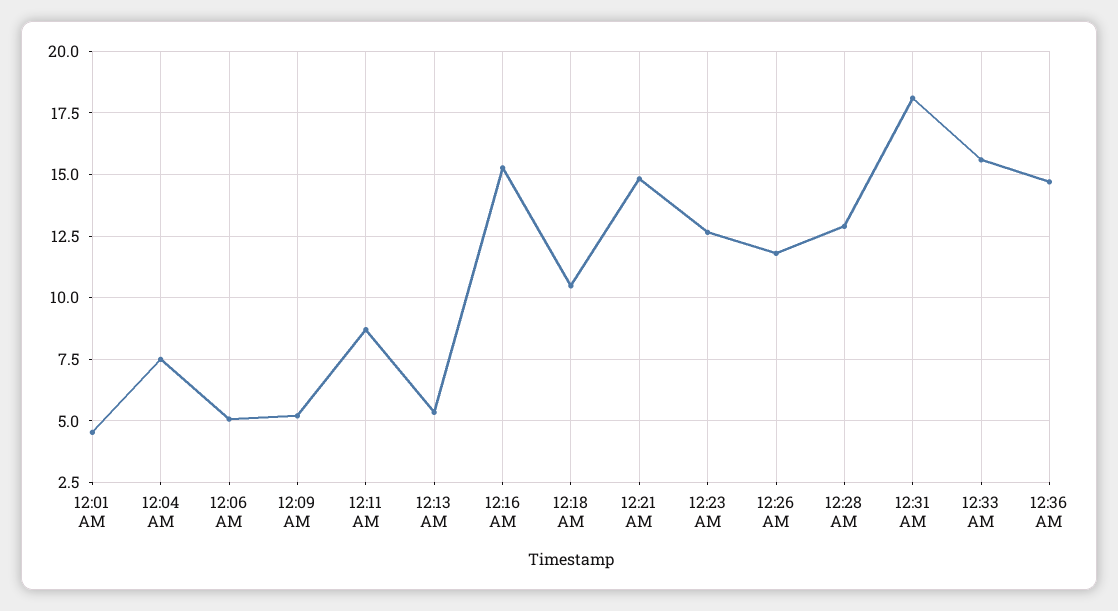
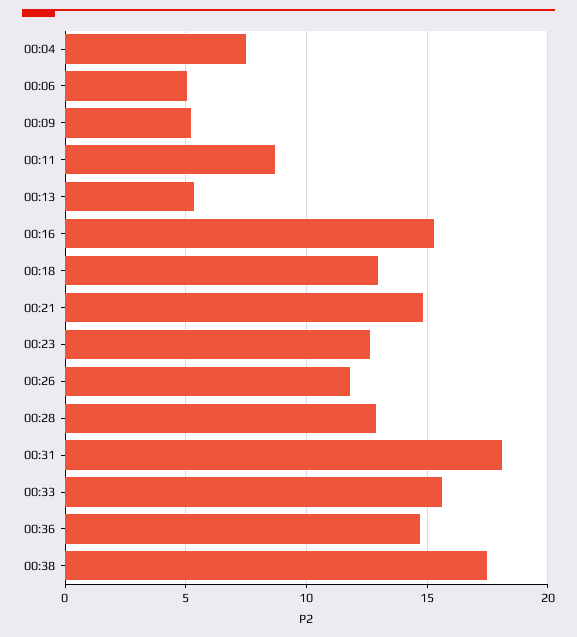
12:01 AM: 4.5 -> none
12:18 AM: 10.5 -> 13
00:38: none -> 17.5

